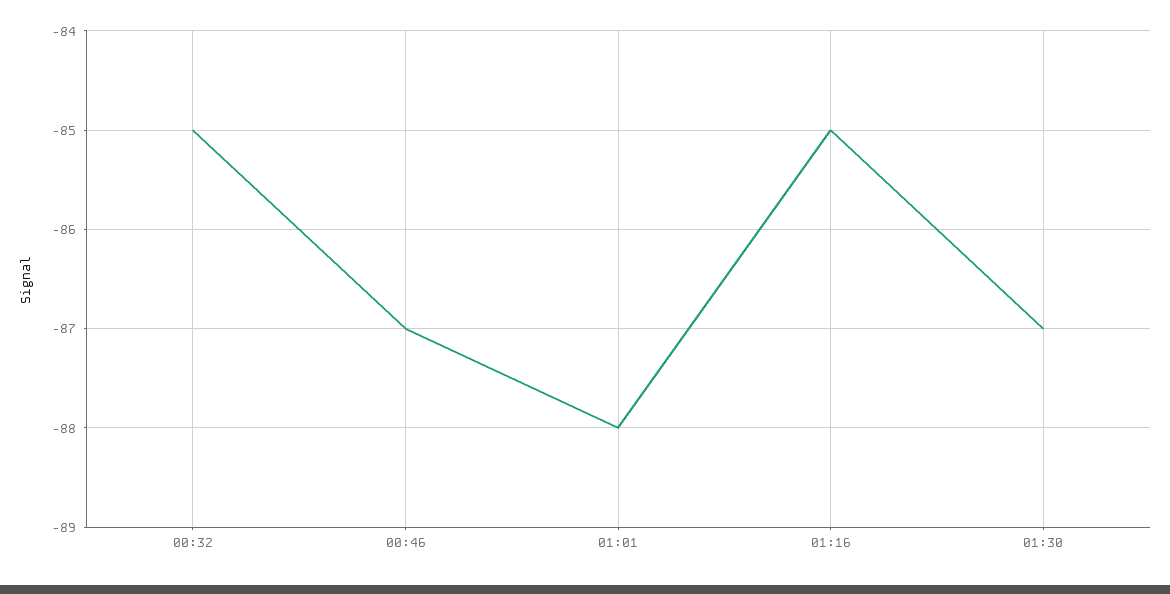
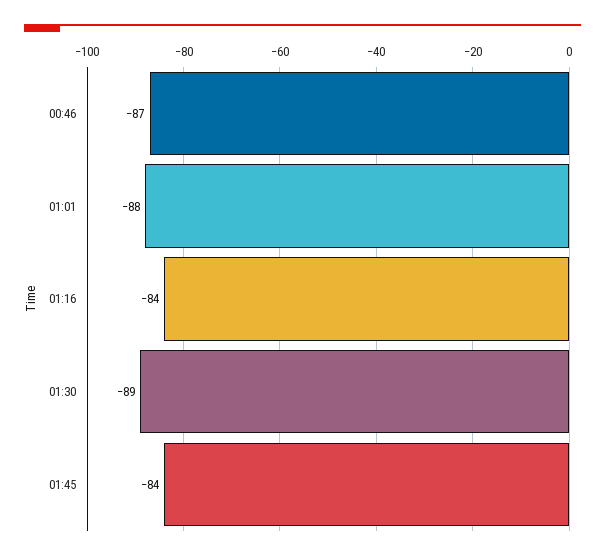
00:32: -85 -> none
01:16: -85 -> -84
01:30: -87 -> -89
01:45: none -> -84

